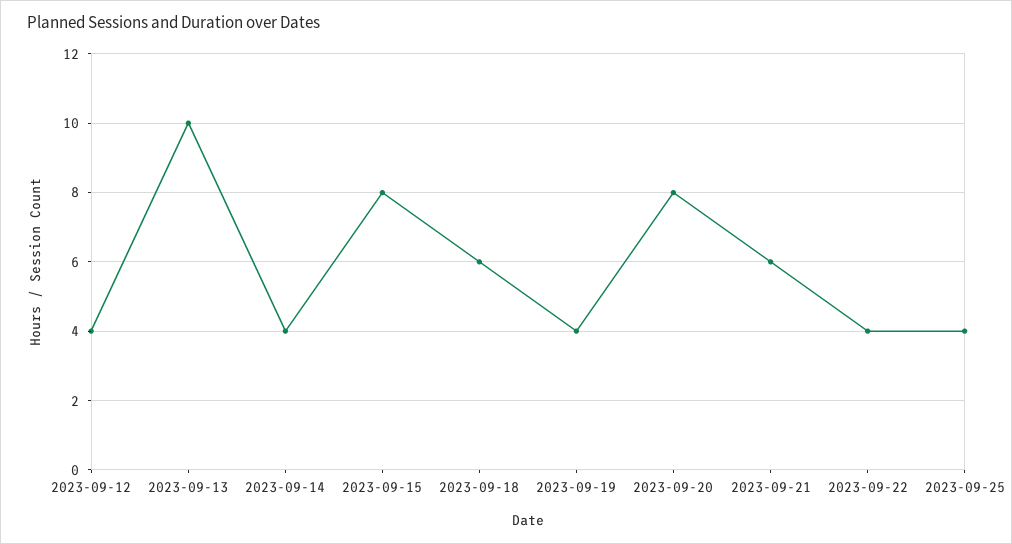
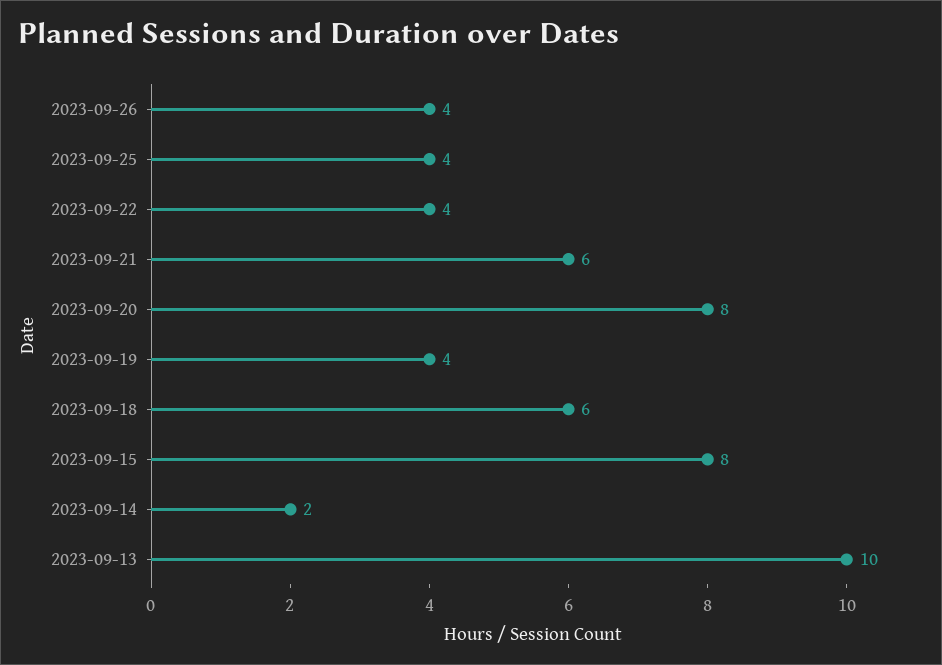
2023-09-12: 4 -> none
2023-09-14: 4 -> 2
2023-09-26: none -> 4

